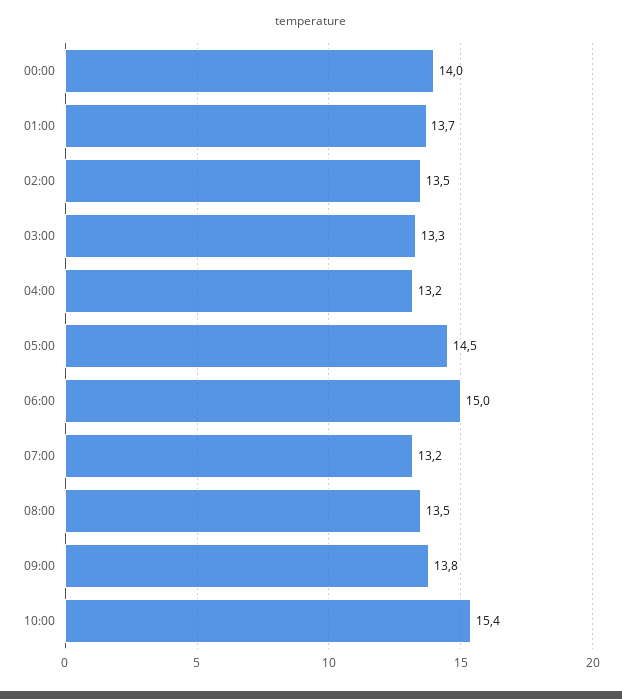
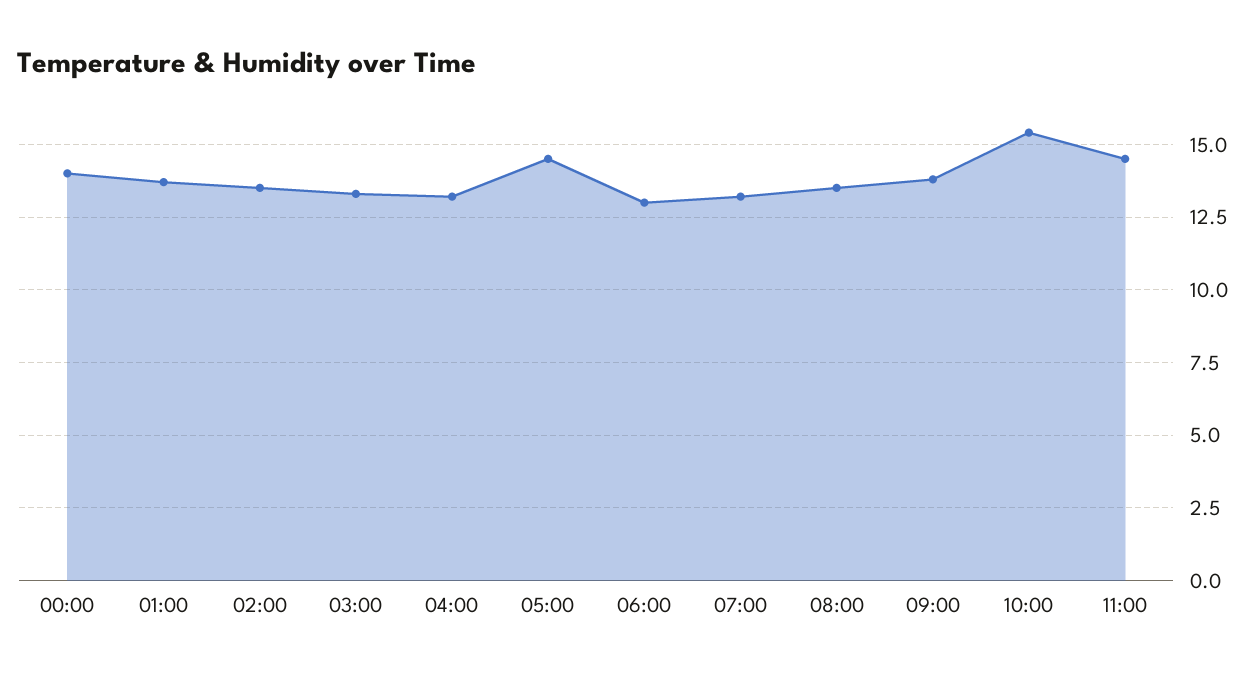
06:00: 15 -> 13
11:00: none -> 14.5

